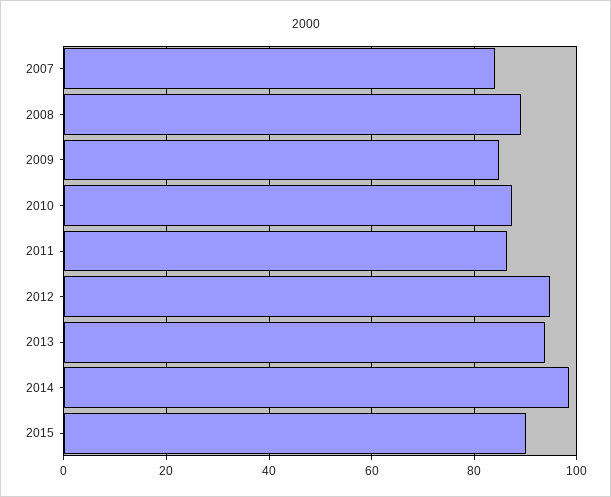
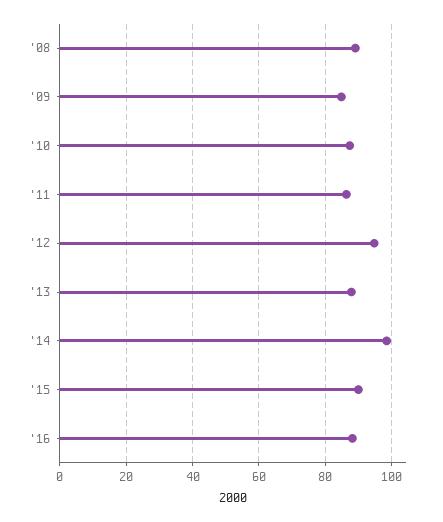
2007: 84 -> none
2013: 94 -> 88
'16: none -> 88

